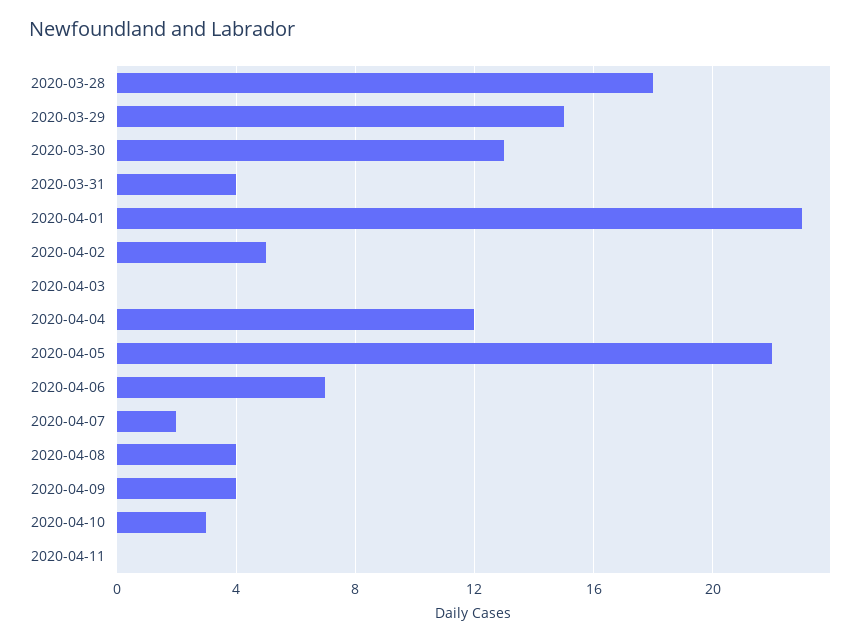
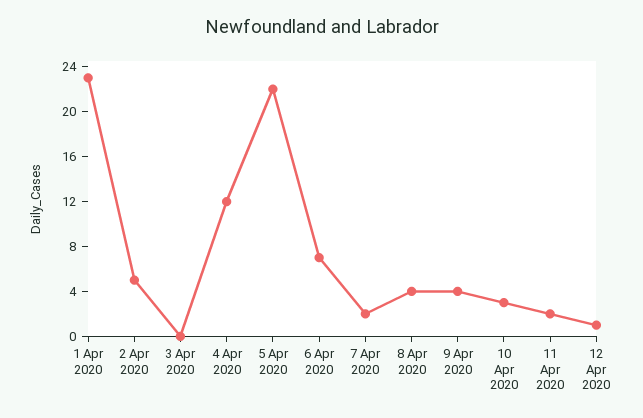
2020-03-28: 18 -> none
2020-03-29: 15 -> none
2020-03-30: 13 -> none
2020-03-31: 4 -> none
2020-04-11: 0 -> 2
12 Apr 2020: none -> 1

